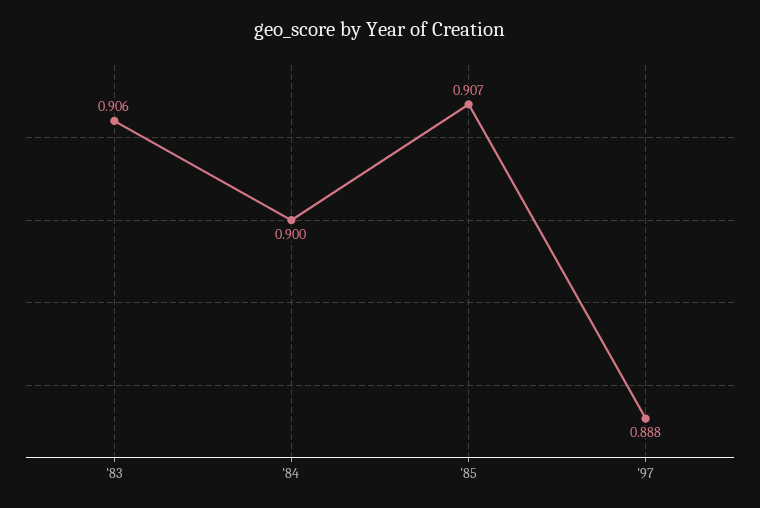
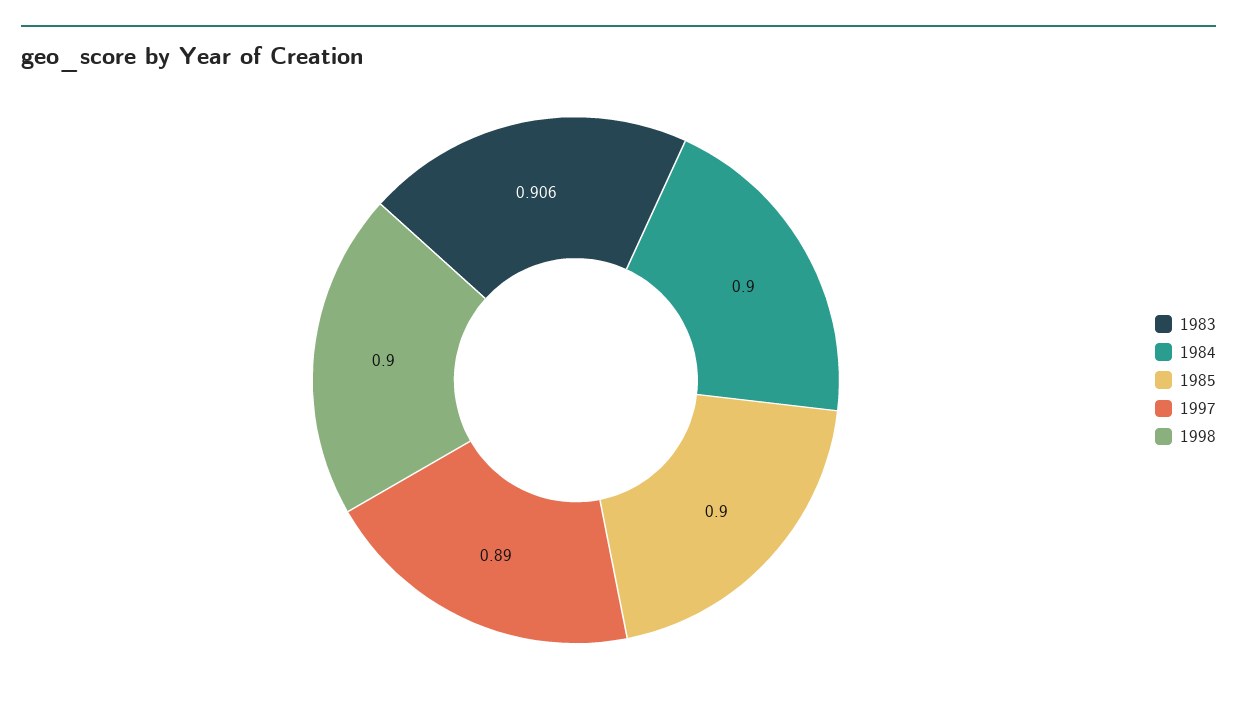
'85: 0.907 -> 0.9
'97: 0.888 -> 0.89
1998: none -> 0.9

